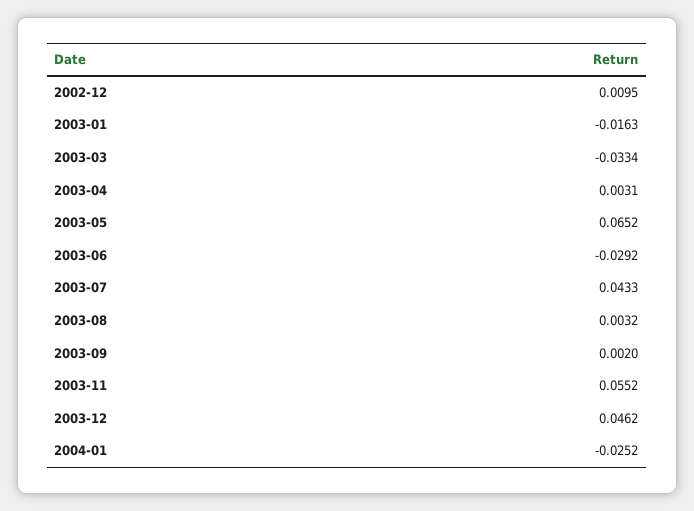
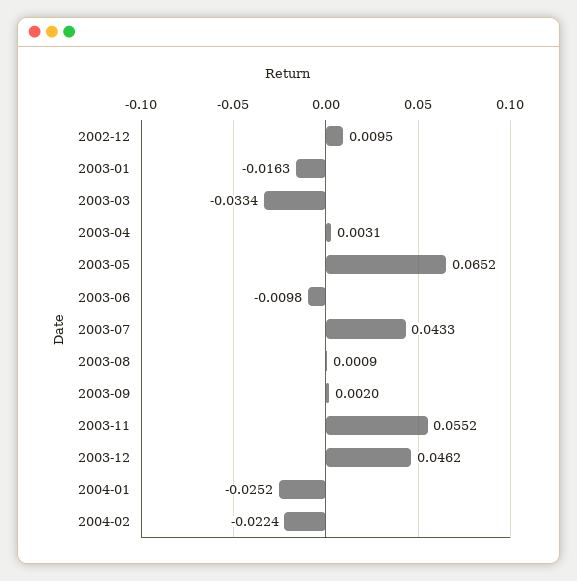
2003-06: -0.0292 -> -0.0098
2003-08: 0.0032 -> 0.0009
2004-02: none -> -0.0224

